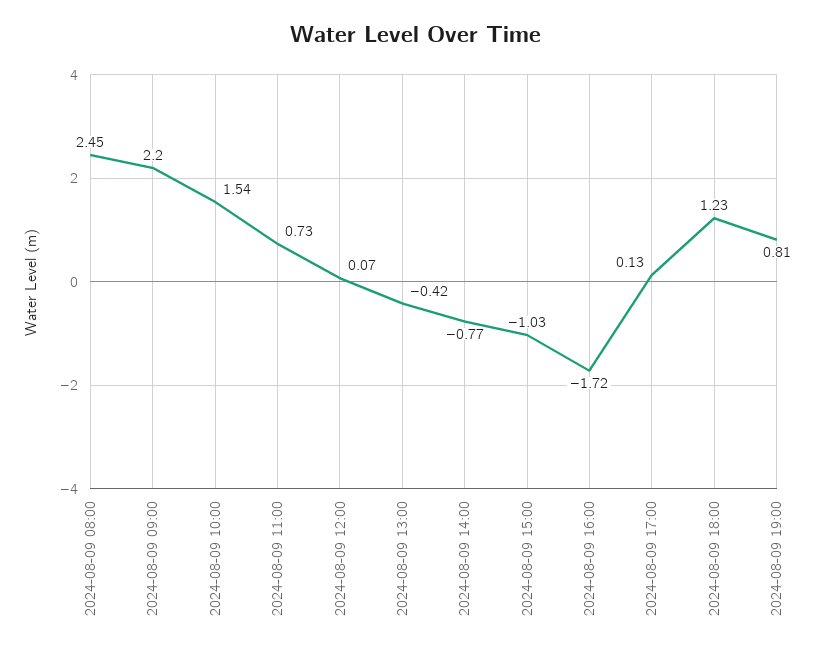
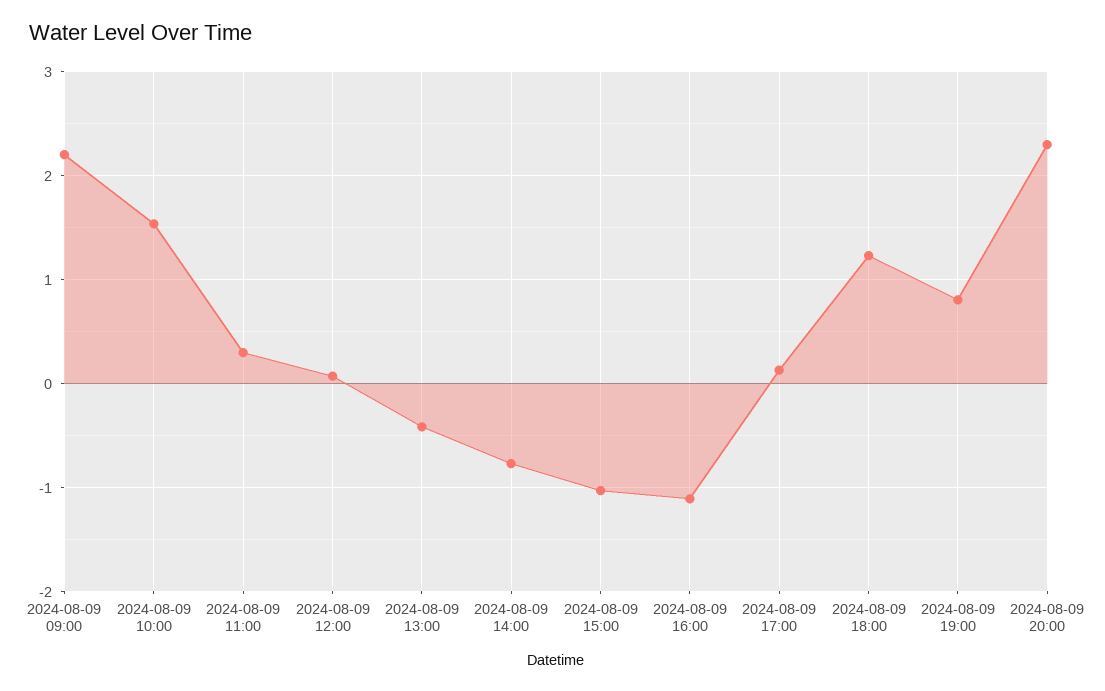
2024-08-09 08:00: 2.45 -> none
2024-08-09 11:00: 0.73 -> 0.3
2024-08-09 16:00: -1.72 -> -1.1
2024-08-09 20:00: none -> 2.3

